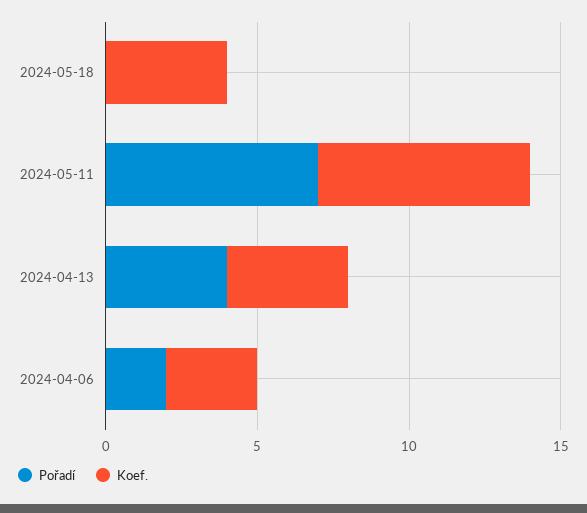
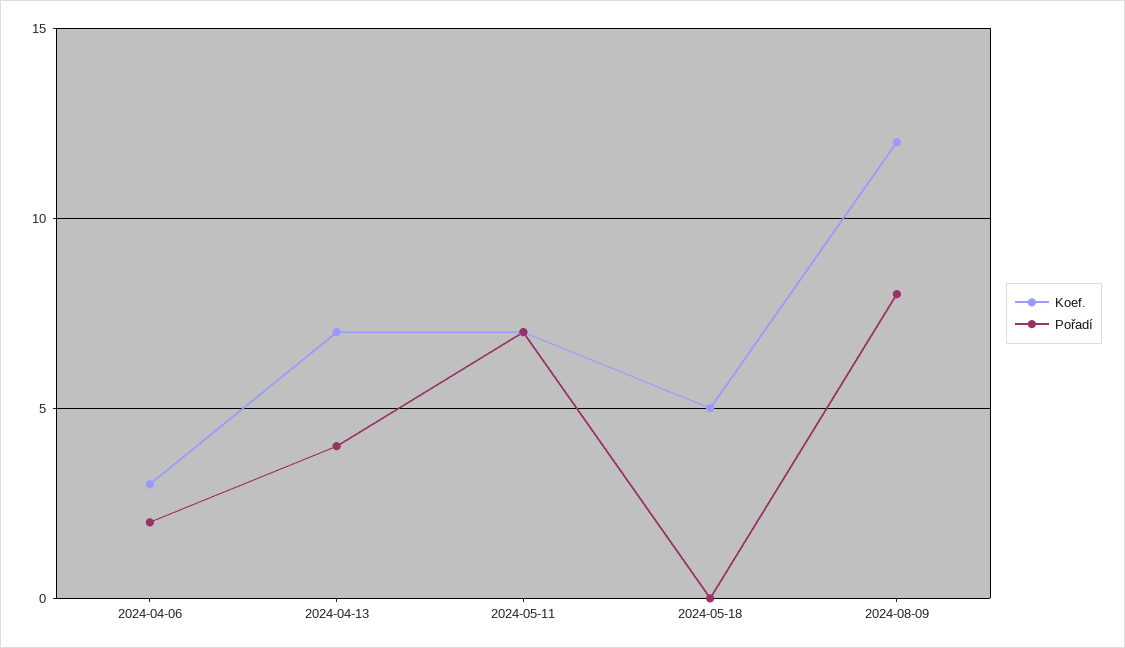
Koef., 2024-05-18: 4 -> 5
Koef., 2024-04-13: 4 -> 7
Koef., 2024-08-09: none -> 12
Pořadí, 2024-08-09: none -> 8

